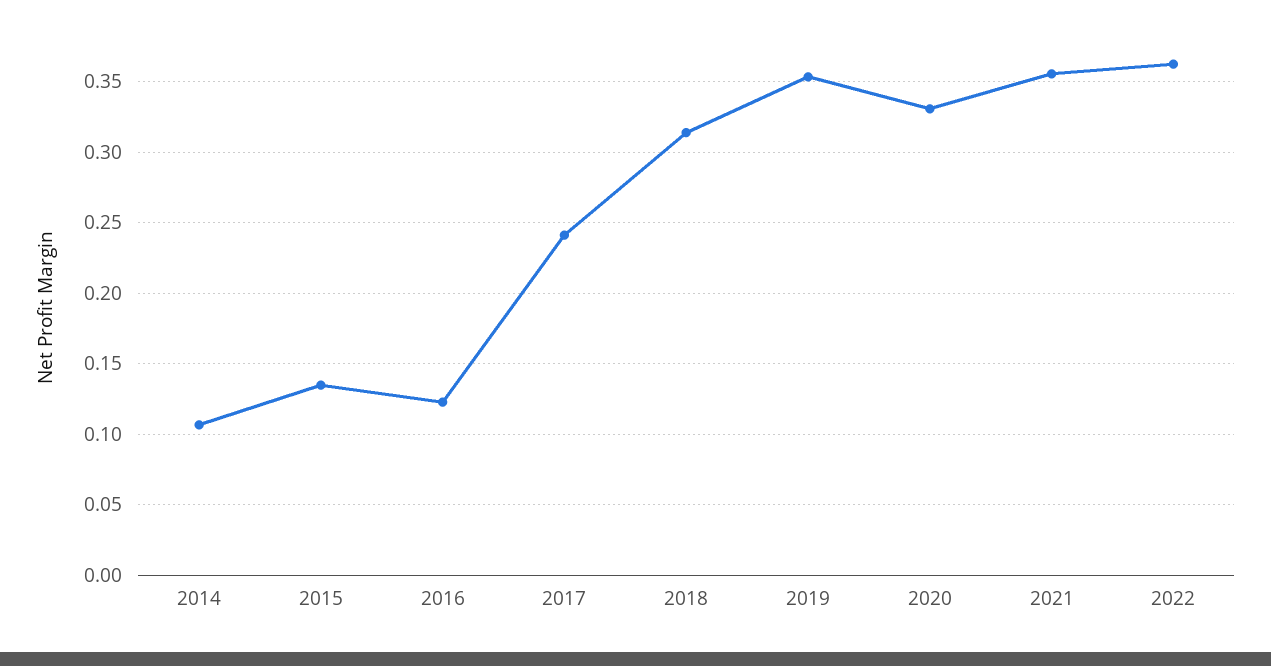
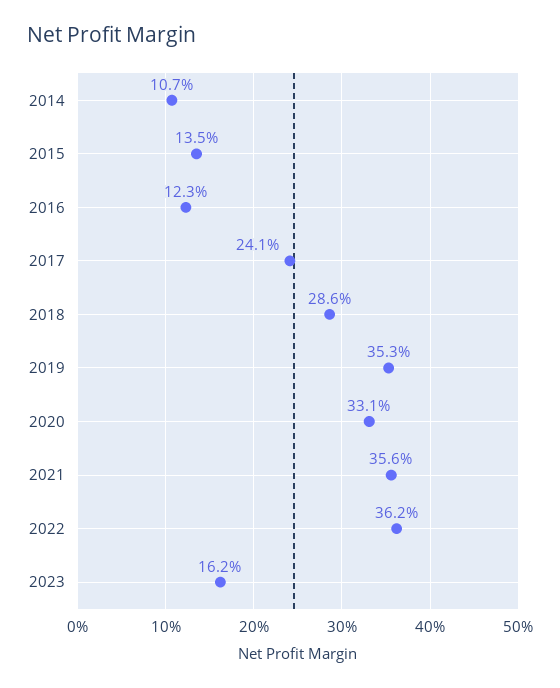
2018: 0.315 -> 0.286
2023: none -> 0.162

